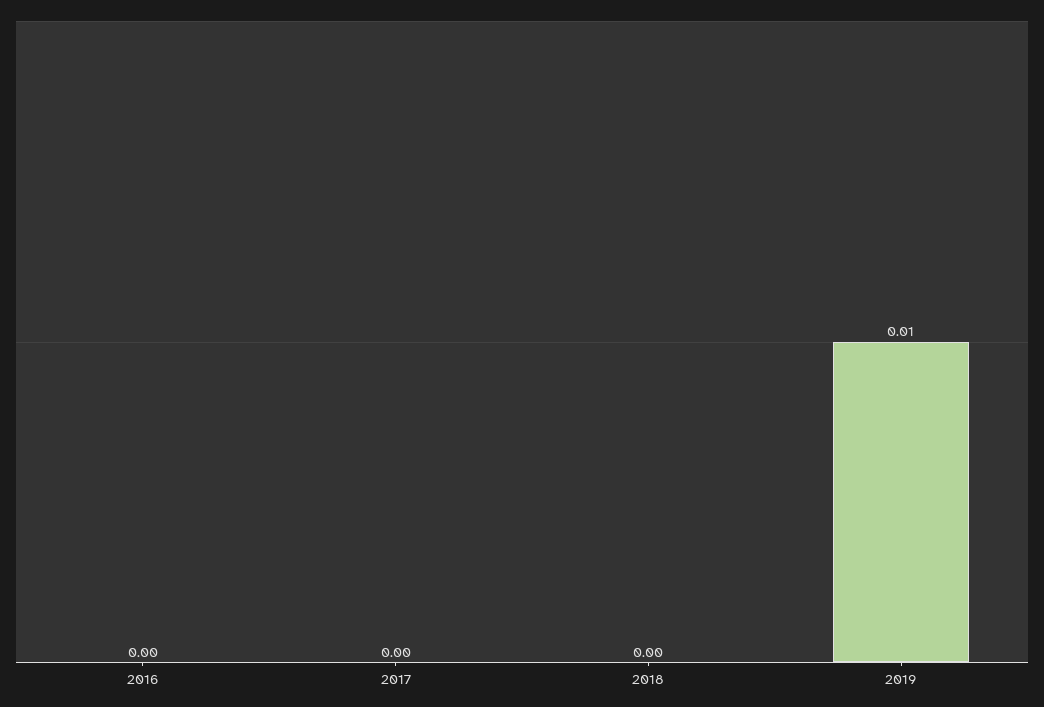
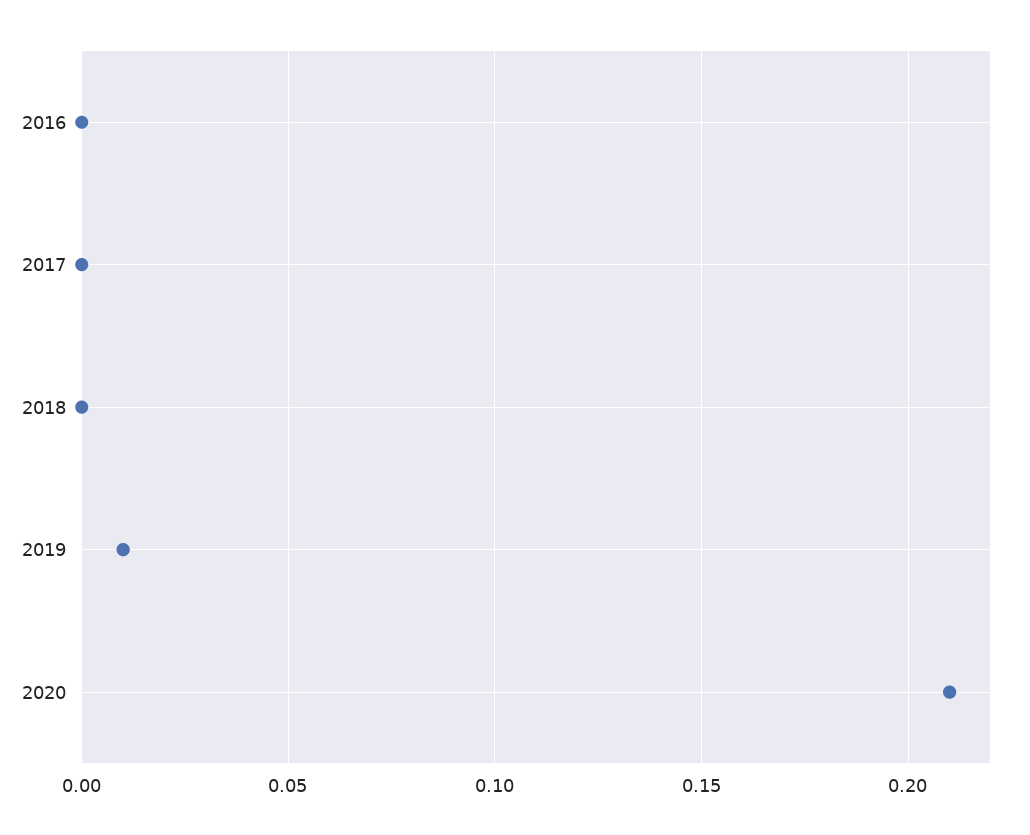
2020: none -> 0.21

